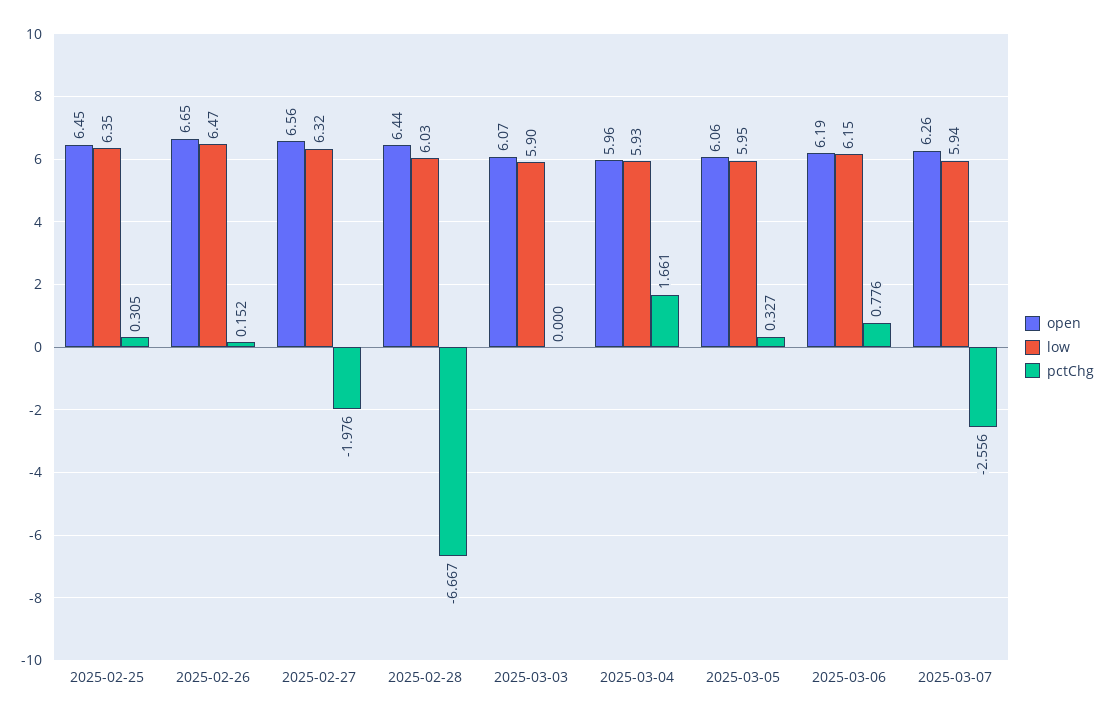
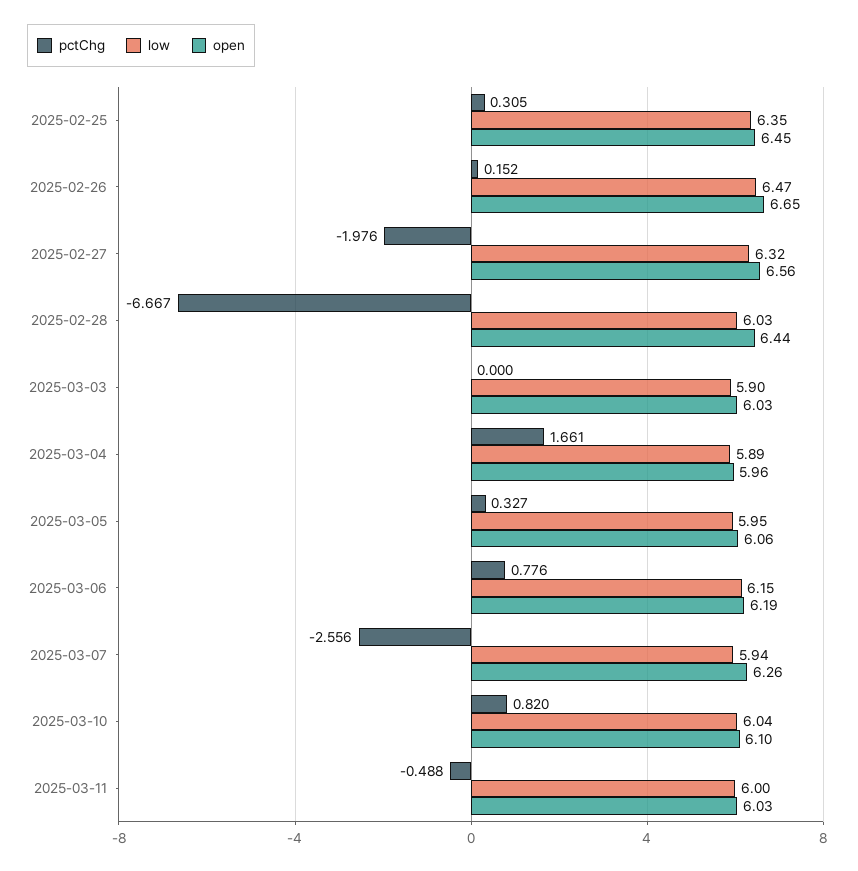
open, 2025-03-03: 6.07 -> 6.03
low, 2025-03-04: 5.93 -> 5.89
pctChg, 2025-03-10: none -> 0.82
low, 2025-03-10: none -> 6.04
open, 2025-03-10: none -> 6.1
pctChg, 2025-03-11: none -> -0.488
low, 2025-03-11: none -> 6
open, 2025-03-11: none -> 6.03

